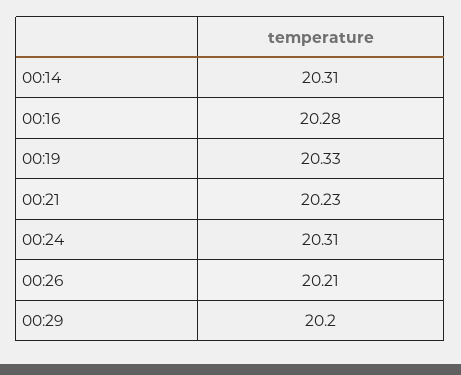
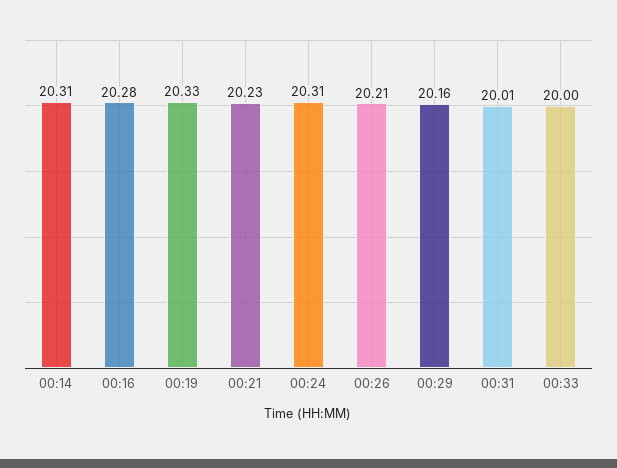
00:29: 20.2 -> 20.16
00:31: none -> 20.01
00:33: none -> 20

